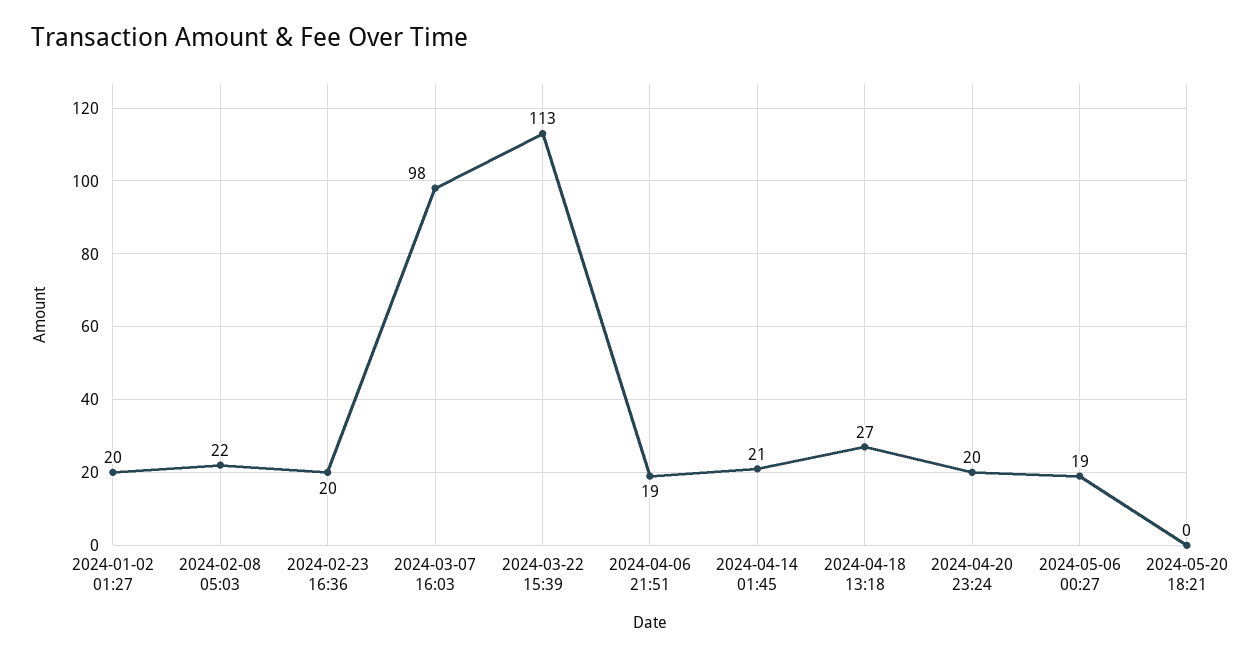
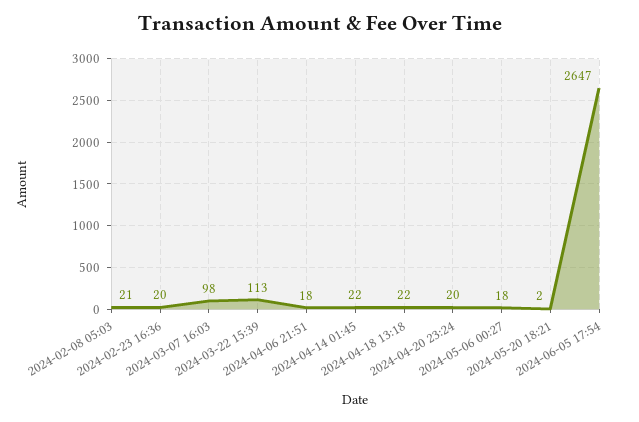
2024-01-02 01:27: 20 -> none
2024-02-08 05:03: 22 -> 21
2024-04-06 21:51: 19 -> 18
2024-04-14 01:45: 21 -> 22
2024-04-18 13:18: 27 -> 22
2024-05-06 00:27: 19 -> 18
2024-05-20 18:21: 0 -> 2
2024-06-05 17:54: none -> 2647

